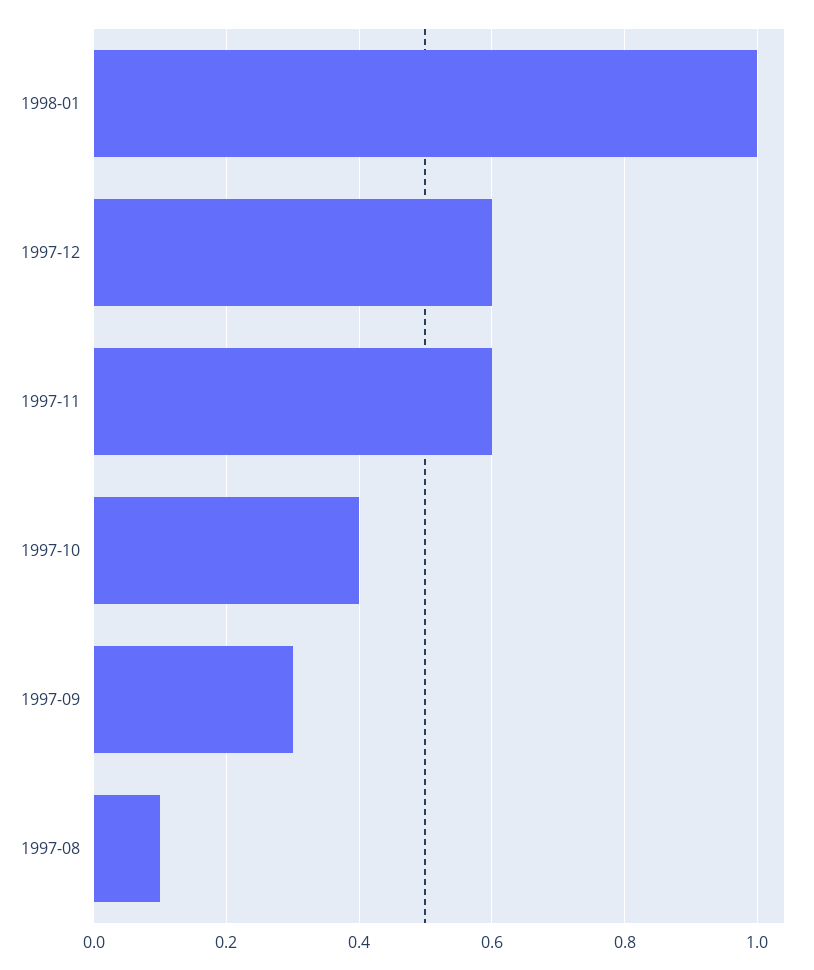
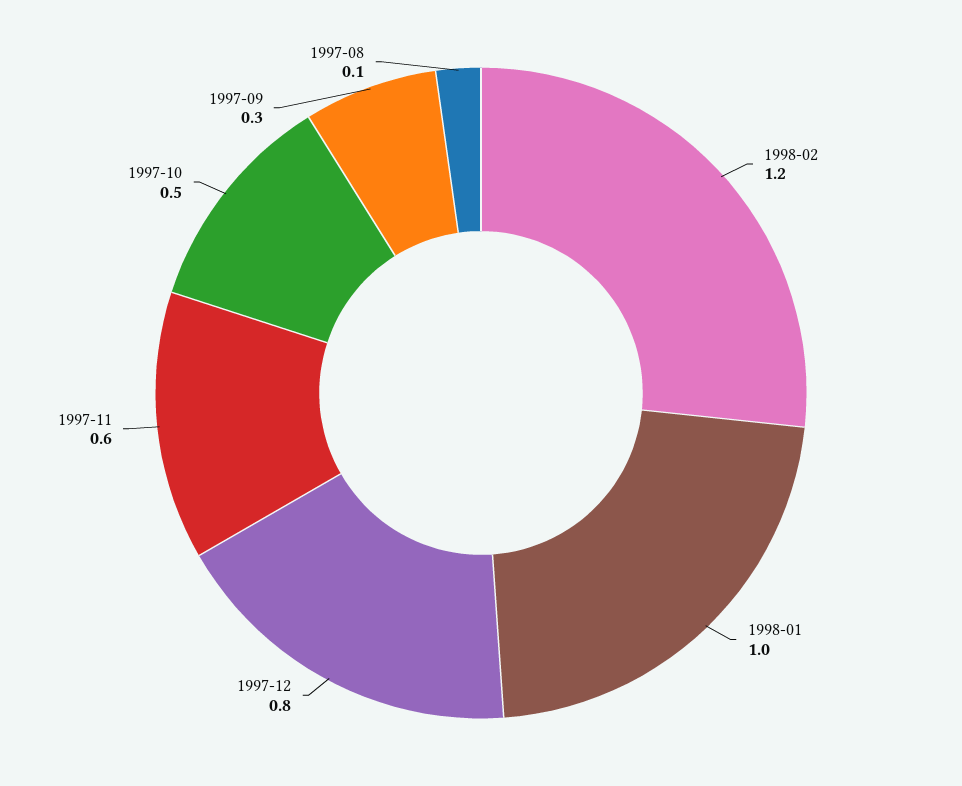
1997-12: 0.6 -> 0.8
1997-10: 0.4 -> 0.5
1998-02: none -> 1.2

